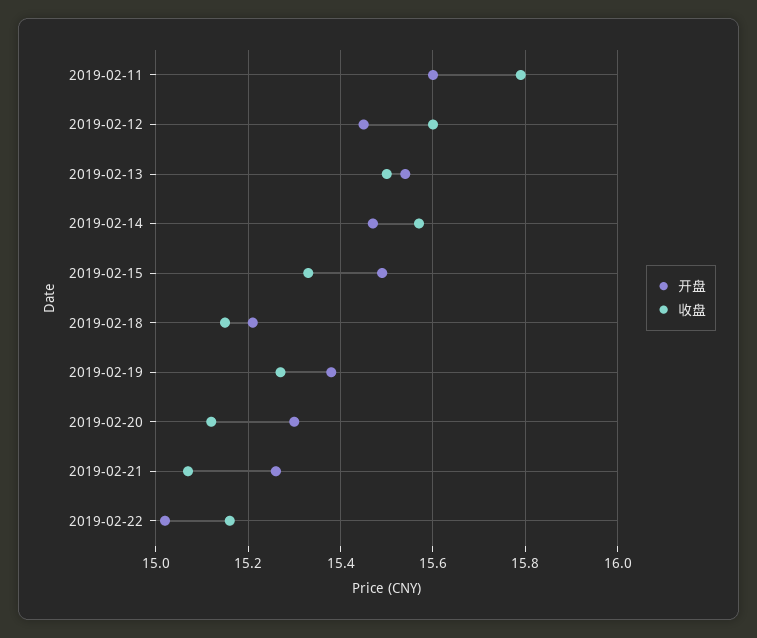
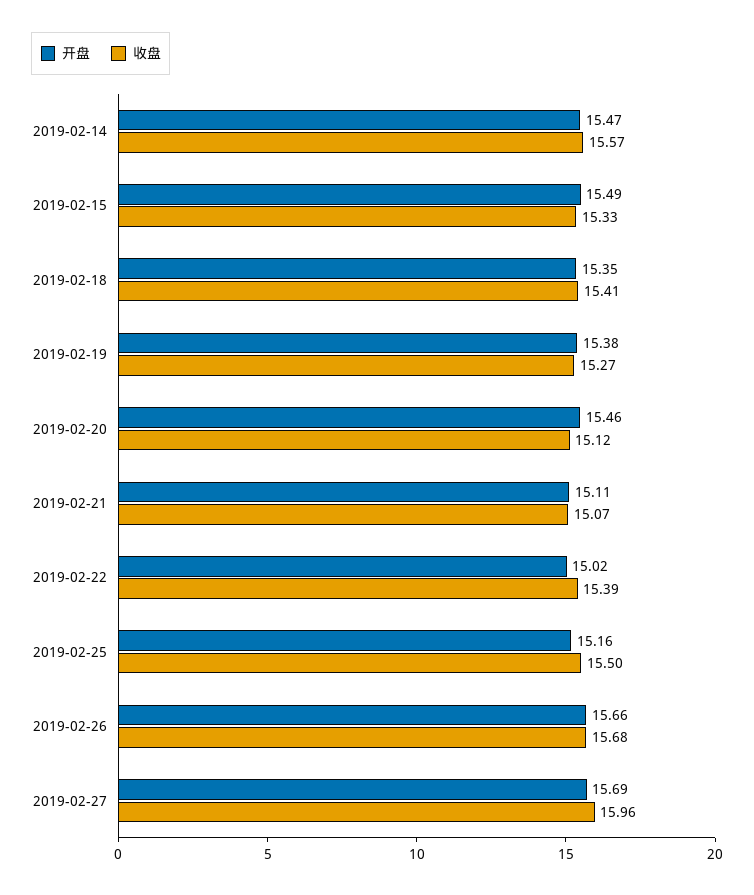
开盘, 2019-02-11: 15.6 -> none
收盘, 2019-02-11: 15.8 -> none
开盘, 2019-02-12: 15.45 -> none
收盘, 2019-02-12: 15.6 -> none
开盘, 2019-02-13: 15.55 -> none
收盘, 2019-02-13: 15.5 -> none
开盘, 2019-02-18: 15.2 -> 15.35
收盘, 2019-02-18: 15.15 -> 15.41
开盘, 2019-02-20: 15.3 -> 15.46
开盘, 2019-02-21: 15.25 -> 15.11
收盘, 2019-02-22: 15.15 -> 15.39
开盘, 2019-02-25: none -> 15.16
收盘, 2019-02-25: none -> 15.5
开盘, 2019-02-26: none -> 15.66
收盘, 2019-02-26: none -> 15.68
开盘, 2019-02-27: none -> 15.69
收盘, 2019-02-27: none -> 15.96

